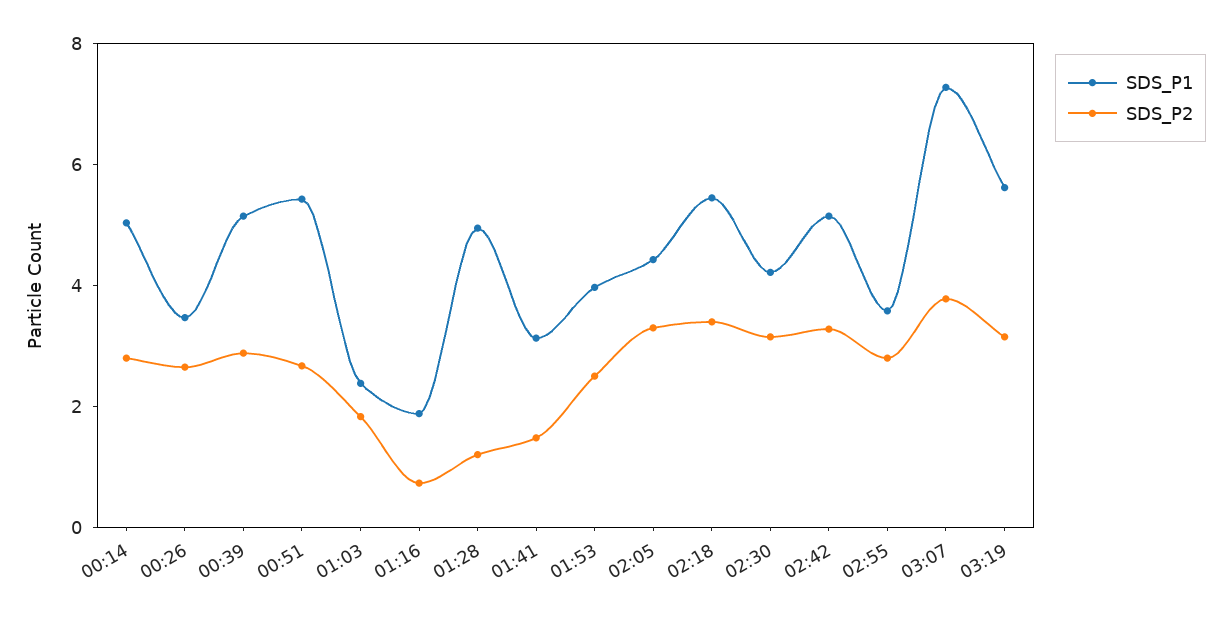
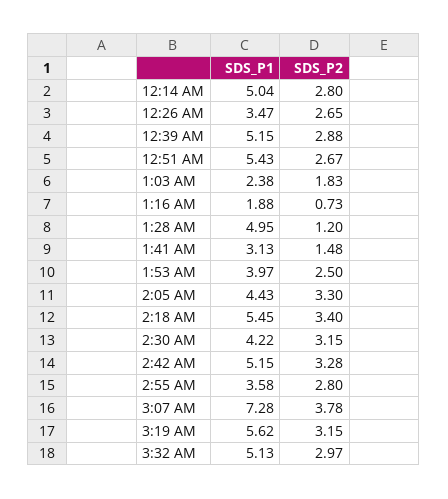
SDS_P1, 3:32 AM: none -> 5.13
SDS_P2, 3:32 AM: none -> 2.97

